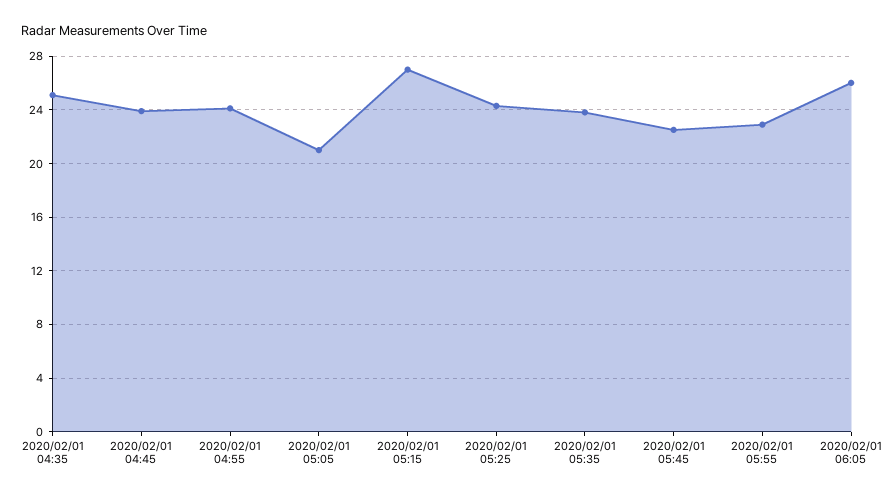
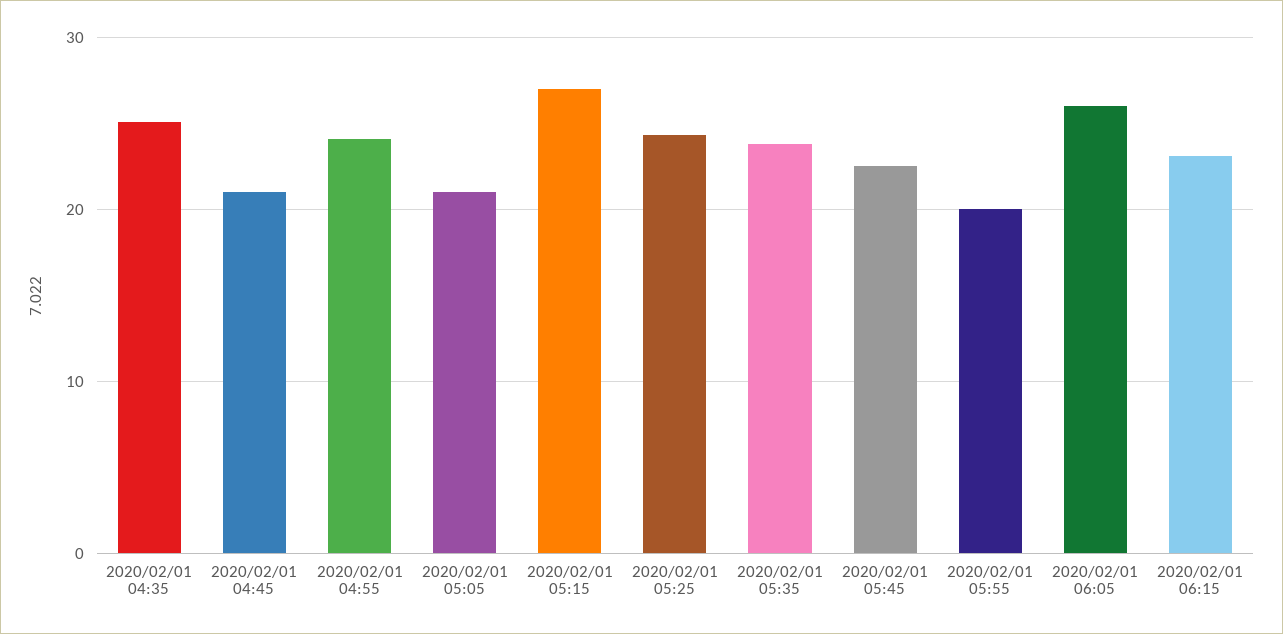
2020/02/01 04:45: 24 -> 21
2020/02/01 05:55: 23 -> 20
2020/02/01 06:15: none -> 23

